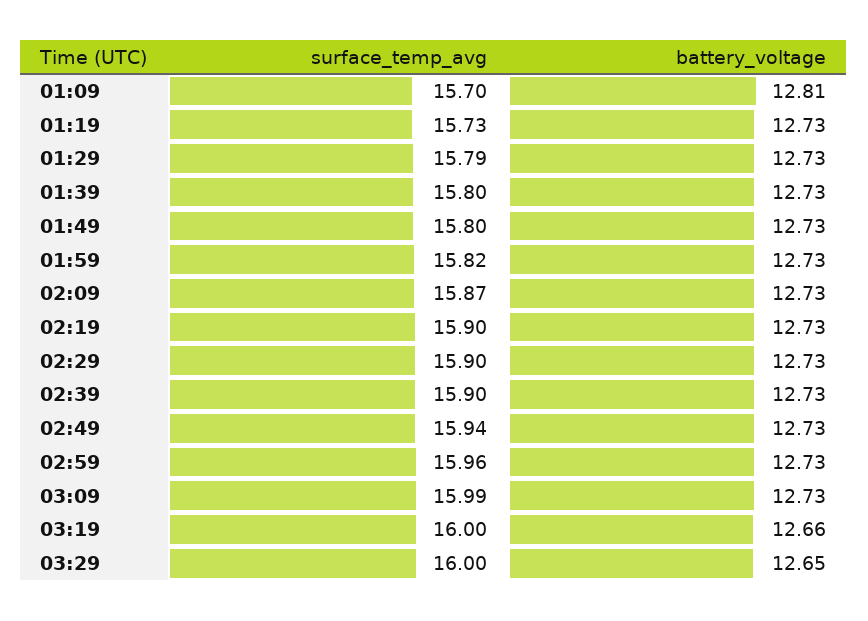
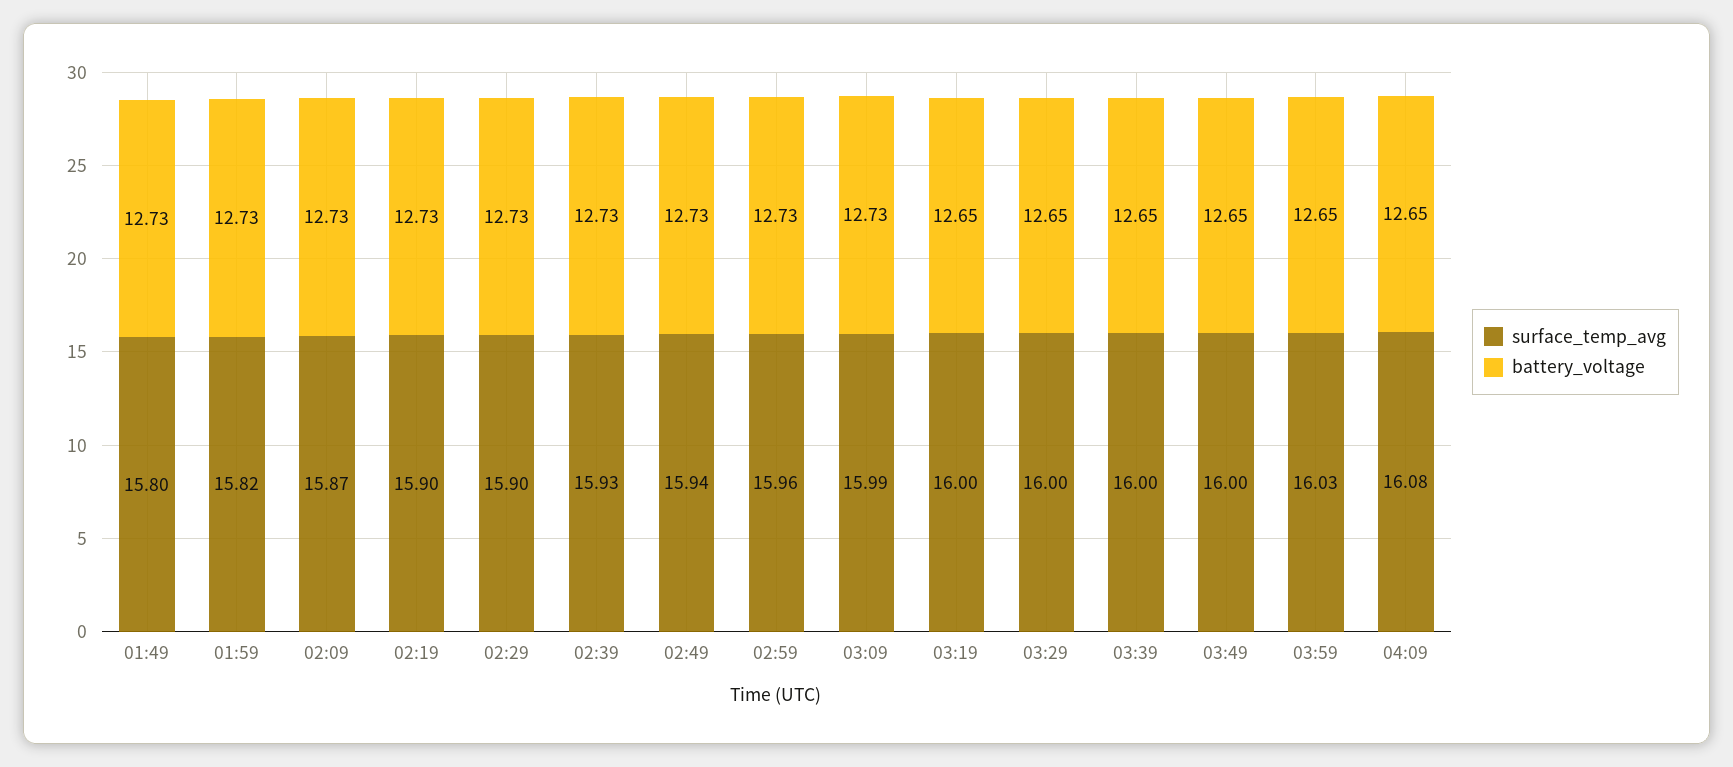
surface_temp_avg, 01:09: 15.7 -> none
battery_voltage, 01:09: 12.81 -> none
surface_temp_avg, 01:19: 15.73 -> none
battery_voltage, 01:19: 12.73 -> none
surface_temp_avg, 01:29: 15.79 -> none
battery_voltage, 01:29: 12.73 -> none
surface_temp_avg, 01:39: 15.8 -> none
battery_voltage, 01:39: 12.73 -> none
surface_temp_avg, 02:39: 15.9 -> 15.93
battery_voltage, 03:19: 12.66 -> 12.65
surface_temp_avg, 03:39: none -> 16
battery_voltage, 03:39: none -> 12.65
surface_temp_avg, 03:49: none -> 16
battery_voltage, 03:49: none -> 12.65
surface_temp_avg, 03:59: none -> 16.03
battery_voltage, 03:59: none -> 12.65
surface_temp_avg, 04:09: none -> 16.08
battery_voltage, 04:09: none -> 12.65

